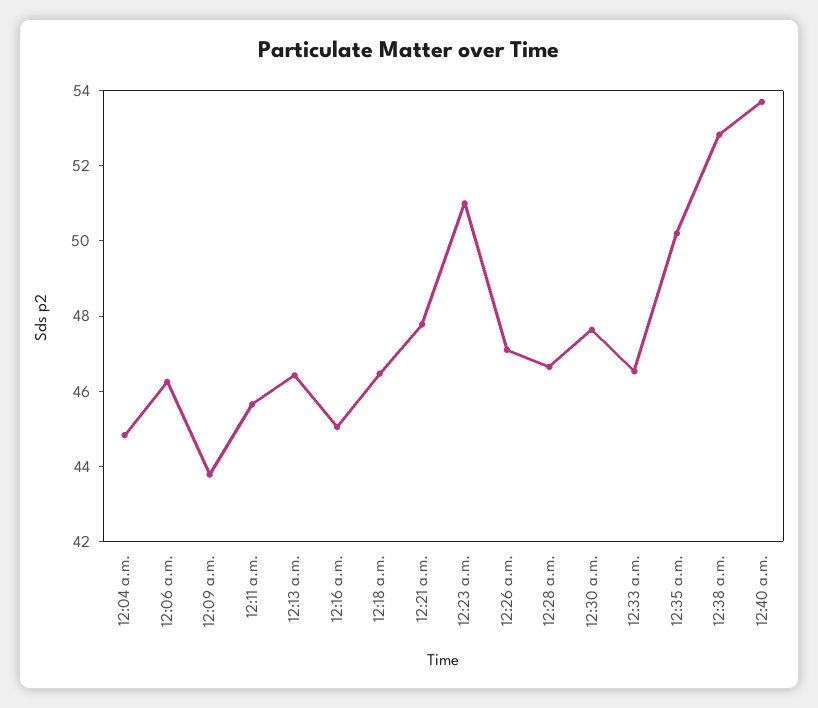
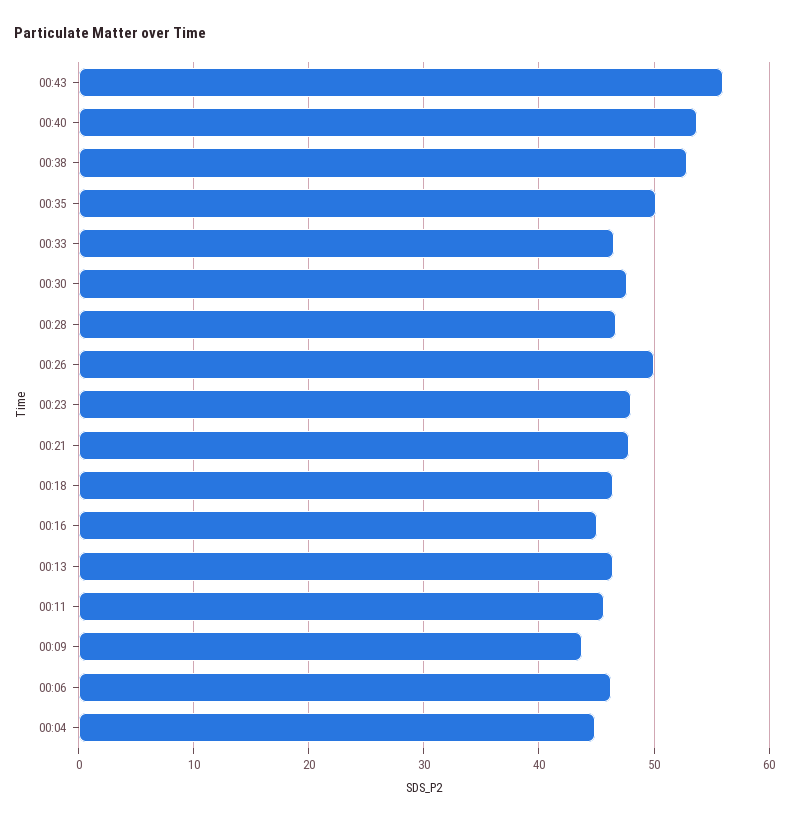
12:23 a.m.: 51 -> 48
12:26 a.m.: 47 -> 50
00:43: none -> 56

